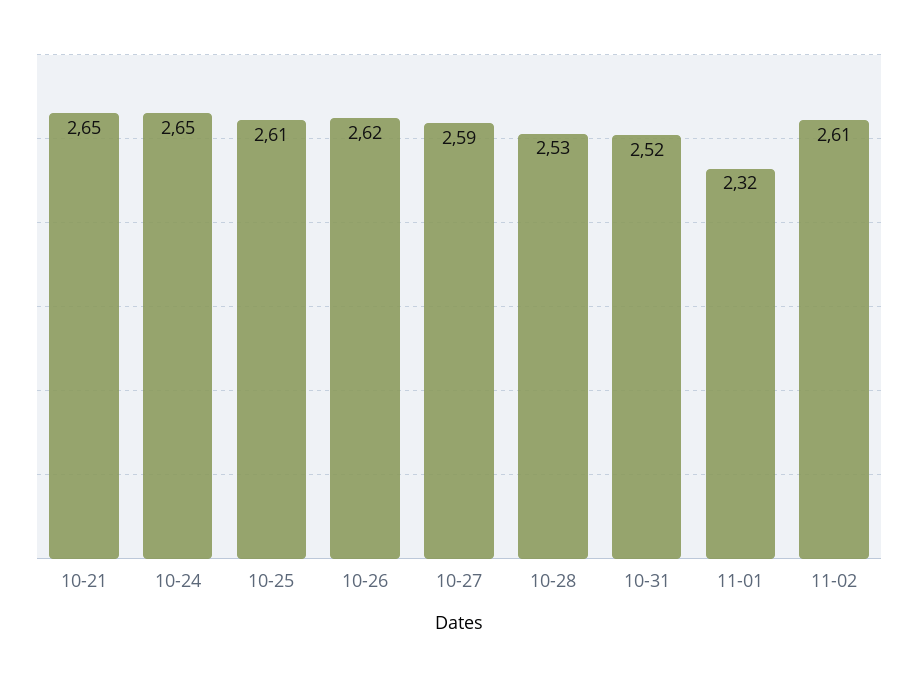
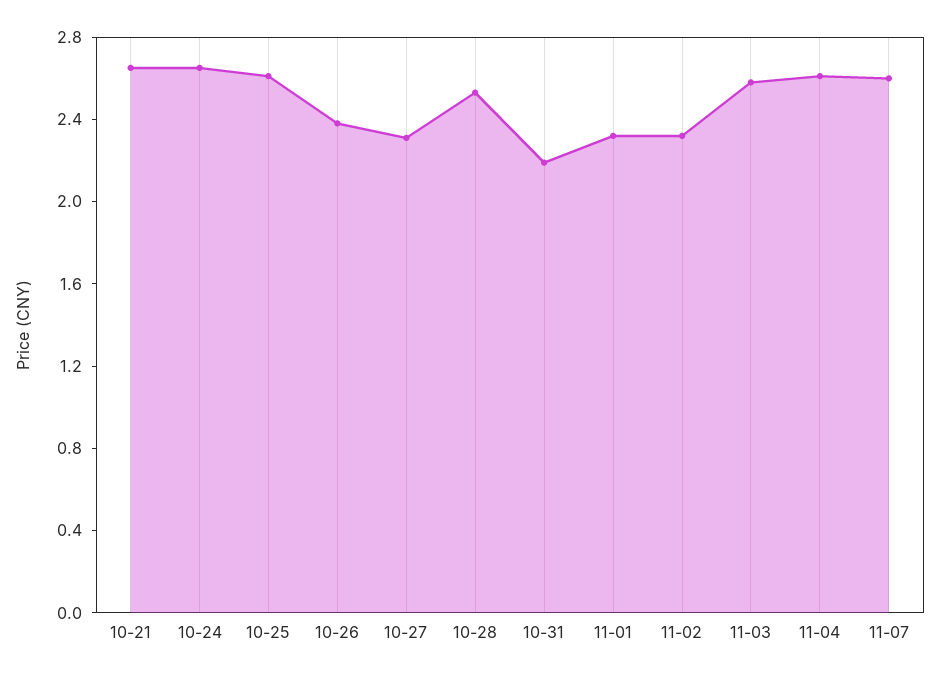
10-26: 2.62 -> 2.4
10-27: 2.59 -> 2.3
10-31: 2.52 -> 2.2
11-02: 2.61 -> 2.3
11-03: none -> 2.6
11-04: none -> 2.6
11-07: none -> 2.6

